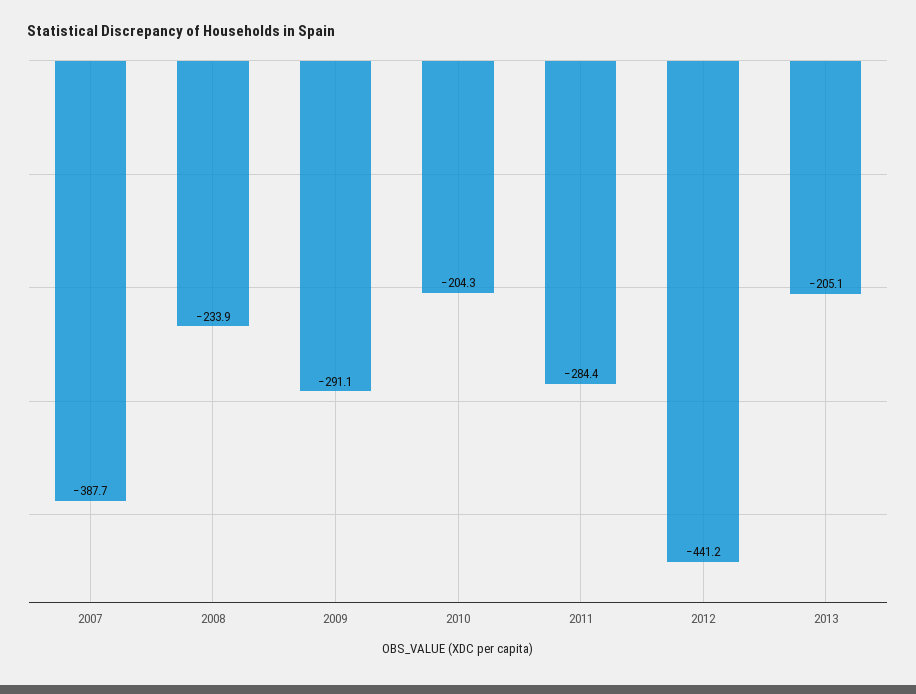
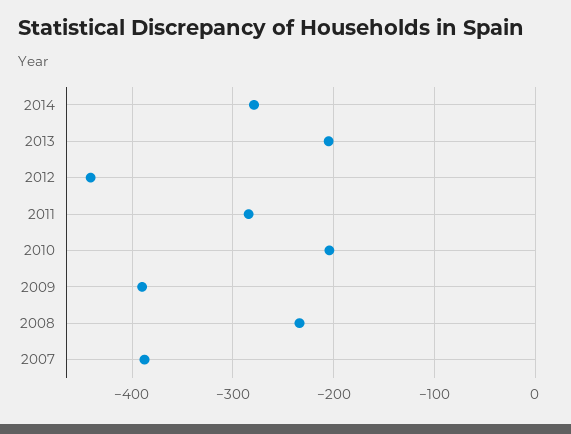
2009: -291.1 -> -390
2014: none -> -280

